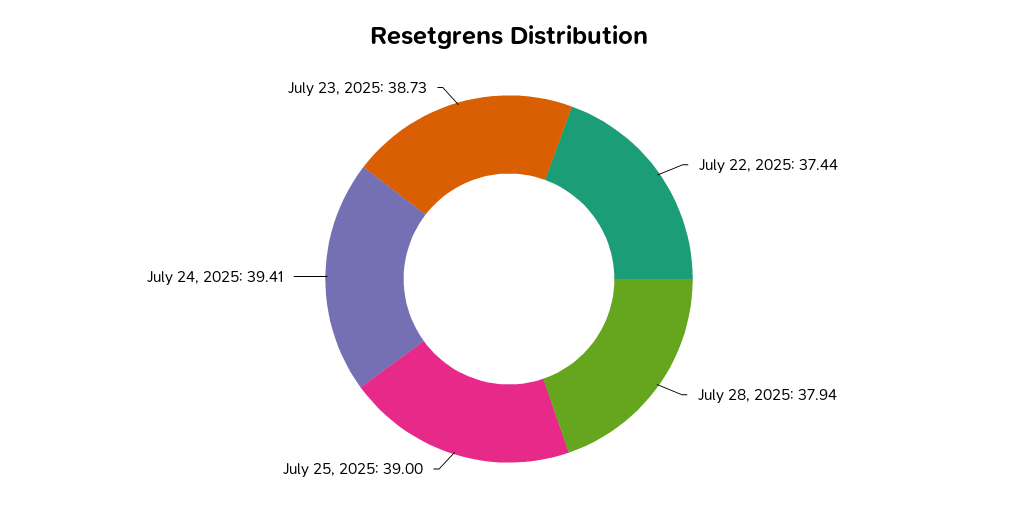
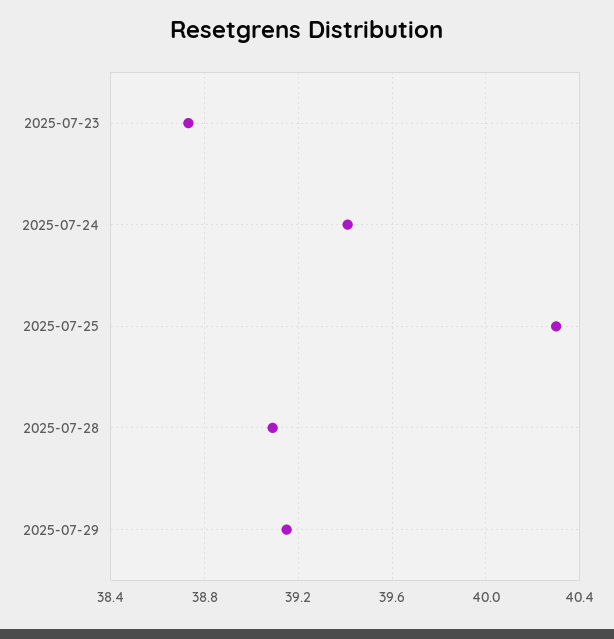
July 22, 2025: 37.44 -> none
July 28, 2025: 37.94 -> 39.1
July 25, 2025: 39 -> 40.3
2025-07-29: none -> 39.15

